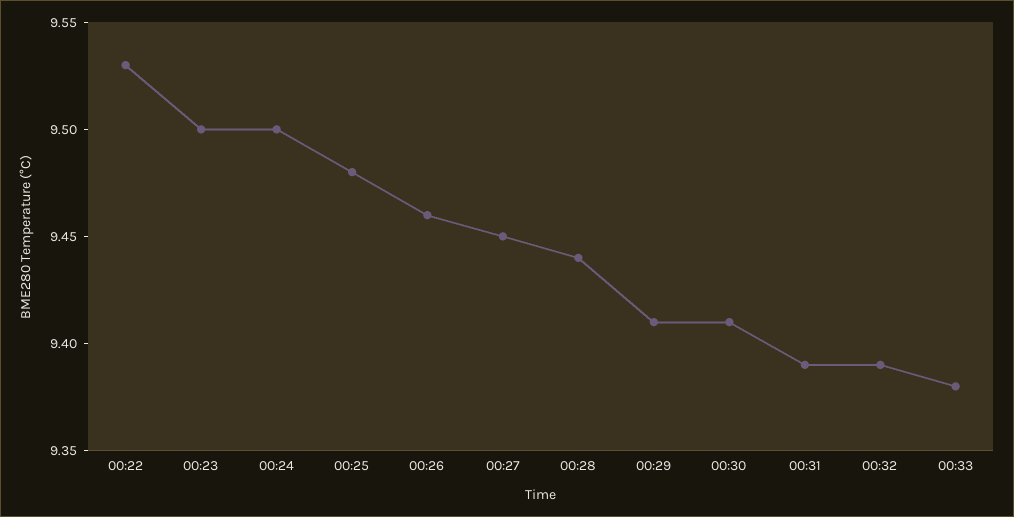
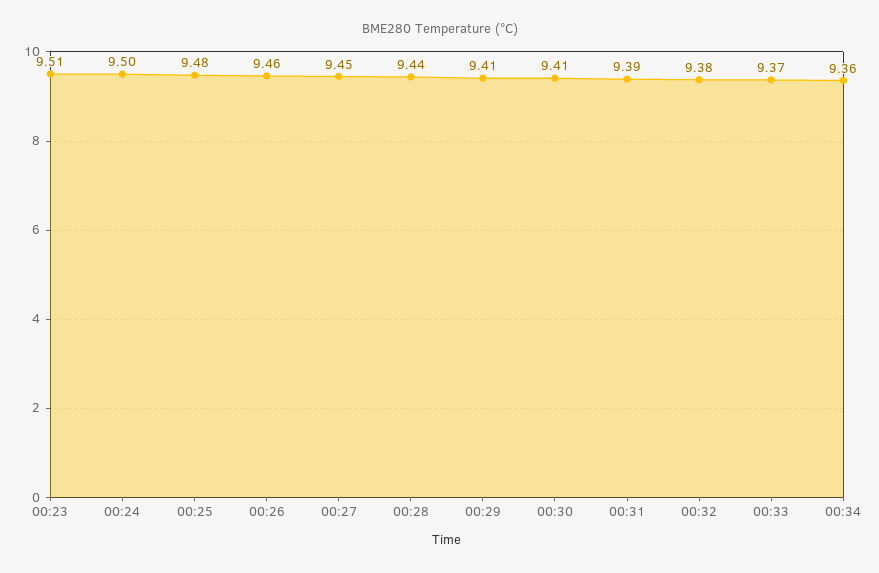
00:22: 9.53 -> none
00:23: 9.5 -> 9.51
00:32: 9.39 -> 9.38
00:33: 9.38 -> 9.37
00:34: none -> 9.36

